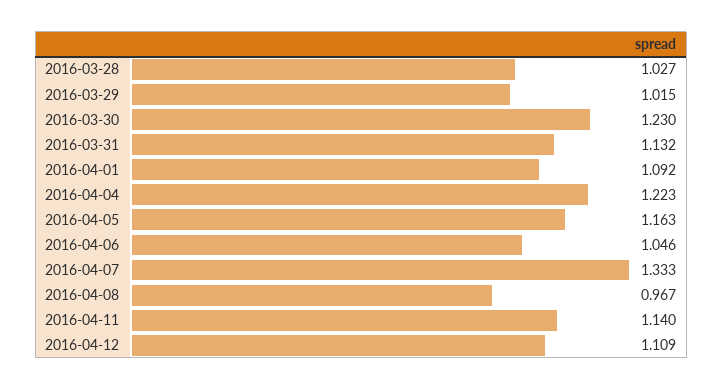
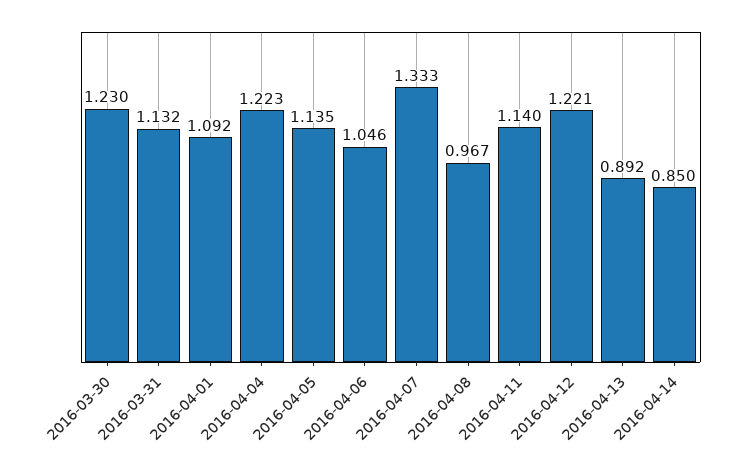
2016-03-28: 1.027 -> none
2016-03-29: 1.015 -> none
2016-04-05: 1.163 -> 1.135
2016-04-12: 1.109 -> 1.221
2016-04-13: none -> 0.892
2016-04-14: none -> 0.85

